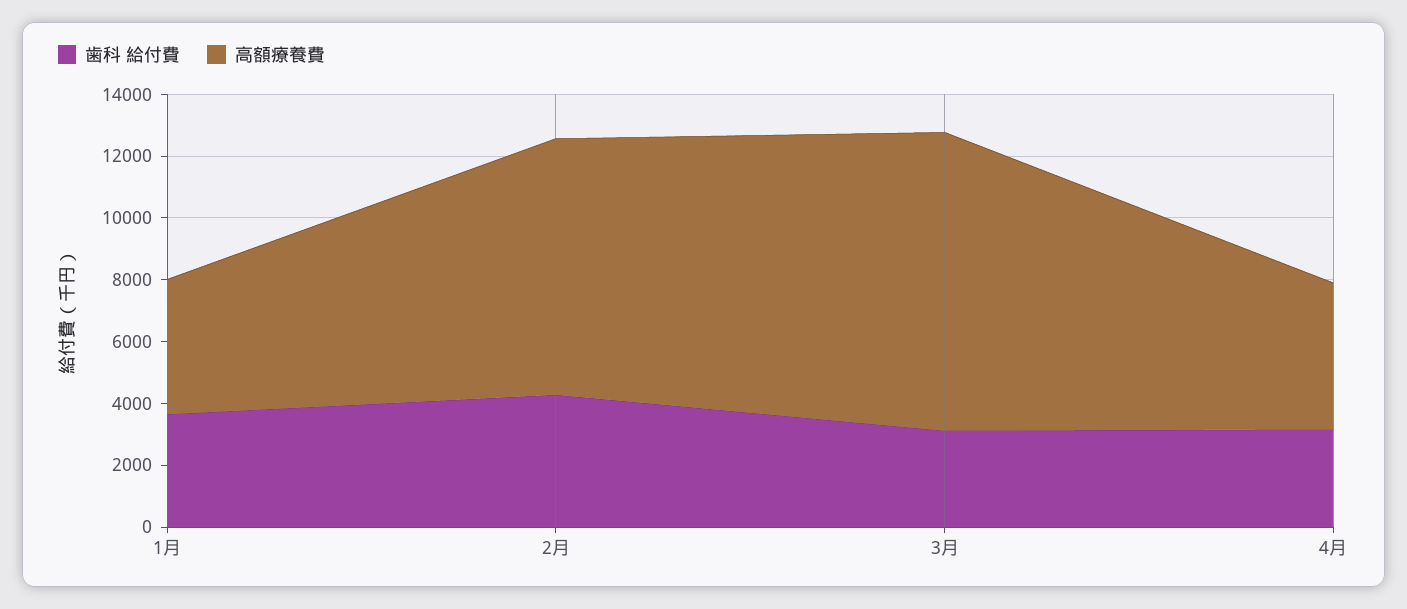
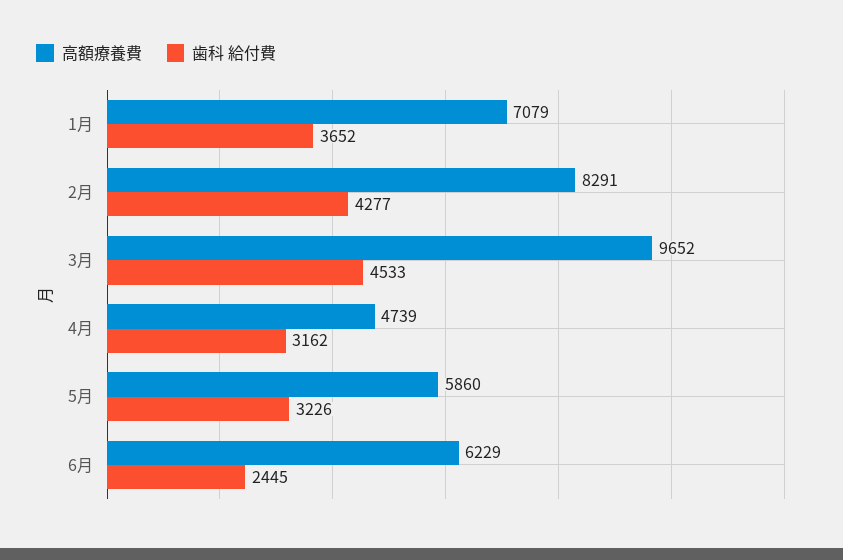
高額療養費, 1月: 4500 -> 7079
歯科 給付費, 3月: 3000 -> 4533
高額療養費, 5月: none -> 5860
歯科 給付費, 5月: none -> 3226
高額療養費, 6月: none -> 6229
歯科 給付費, 6月: none -> 2445

